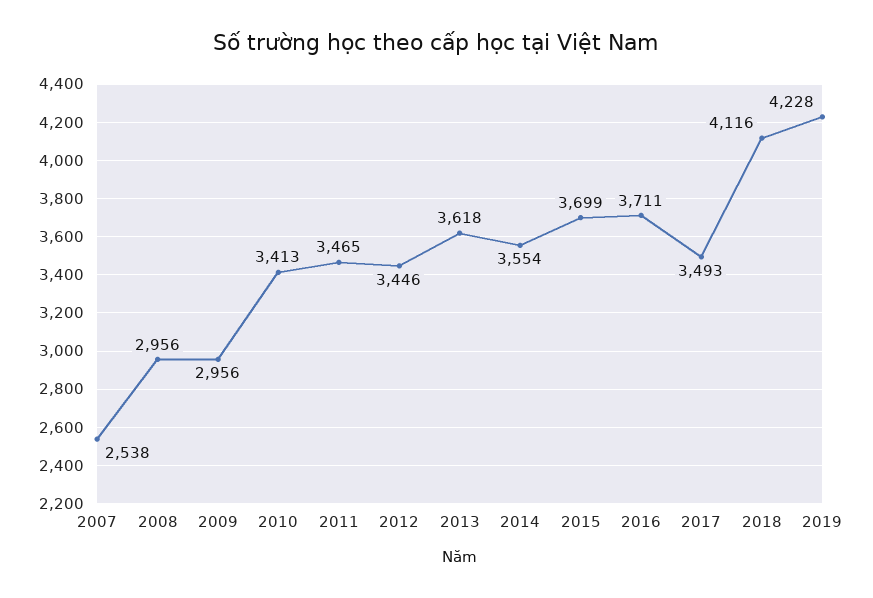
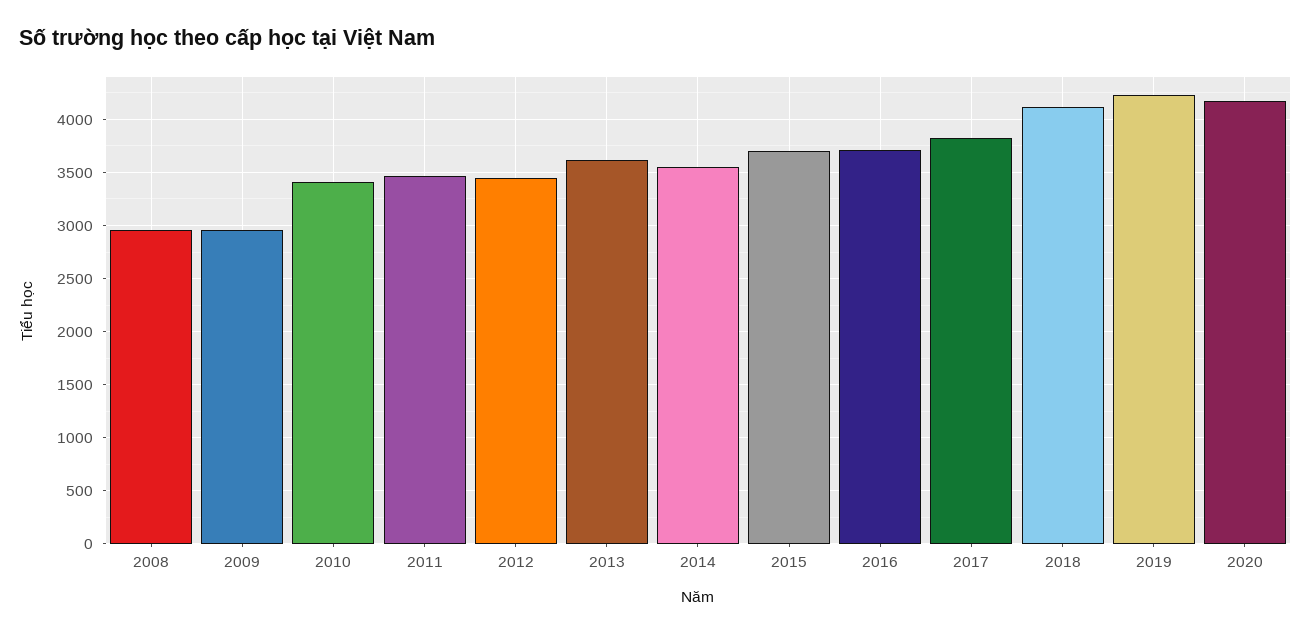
2007: 2538 -> none
2017: 3493 -> 3800
2020: none -> 4200

